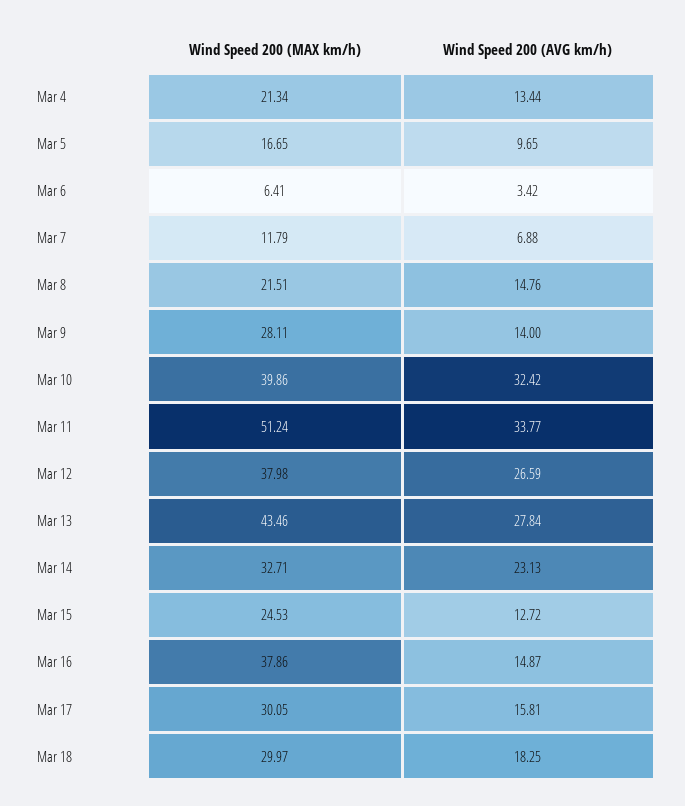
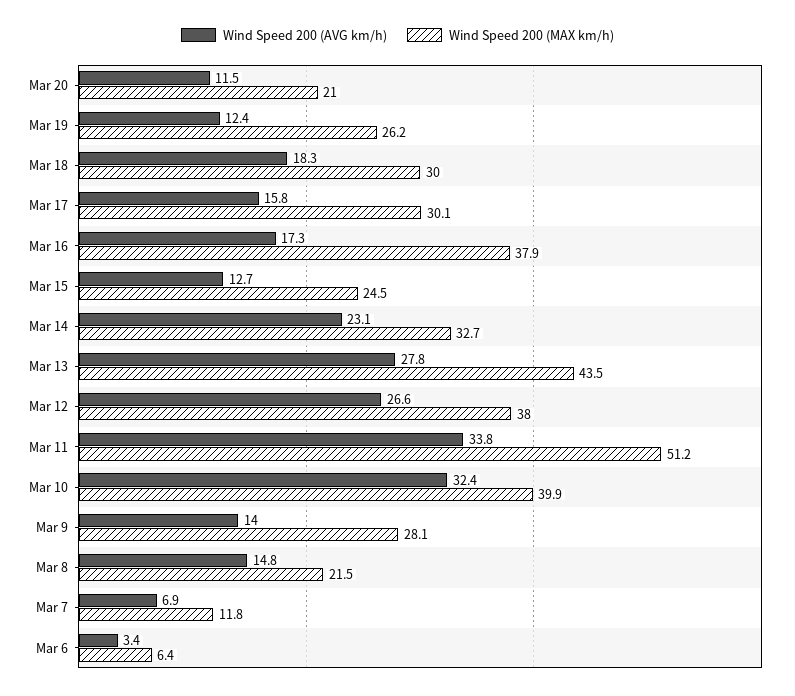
Wind Speed 200 (MAX km/h), Mar 4: 21.34 -> none
Wind Speed 200 (AVG km/h), Mar 4: 13.44 -> none
Wind Speed 200 (MAX km/h), Mar 5: 16.65 -> none
Wind Speed 200 (AVG km/h), Mar 5: 9.65 -> none
Wind Speed 200 (AVG km/h), Mar 16: 14.87 -> 17.3
Wind Speed 200 (AVG km/h), Mar 20: none -> 11.5
Wind Speed 200 (MAX km/h), Mar 20: none -> 21
Wind Speed 200 (AVG km/h), Mar 19: none -> 12.4
Wind Speed 200 (MAX km/h), Mar 19: none -> 26.2

